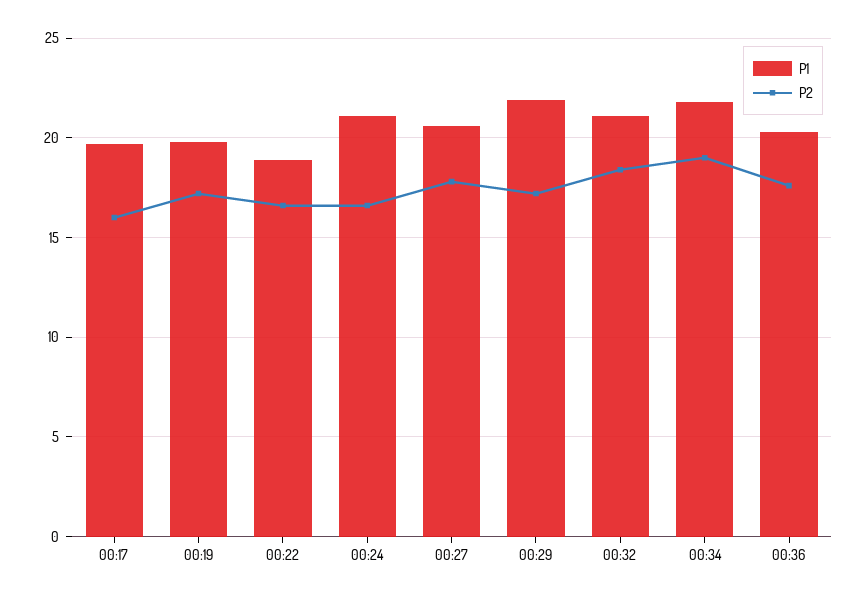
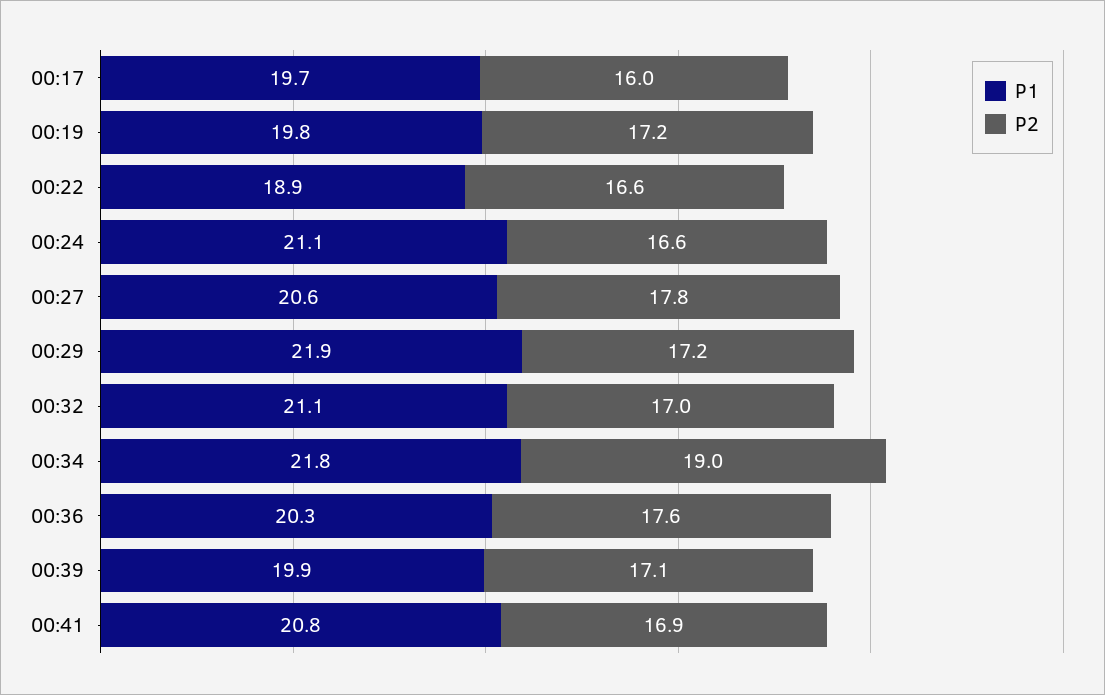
P2, 00:32: 18.5 -> 17
P1, 00:39: none -> 19.9
P2, 00:39: none -> 17.1
P1, 00:41: none -> 20.8
P2, 00:41: none -> 16.9

